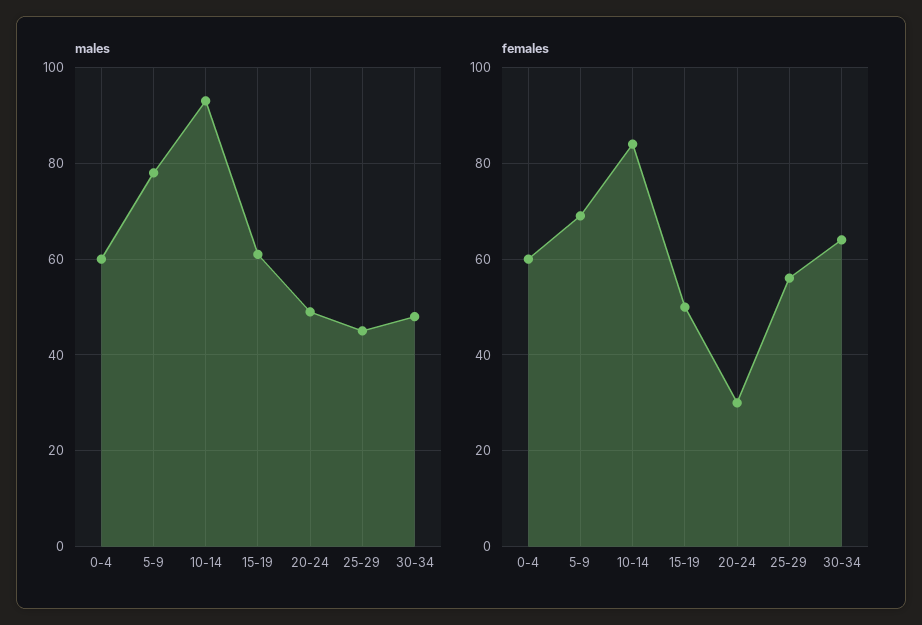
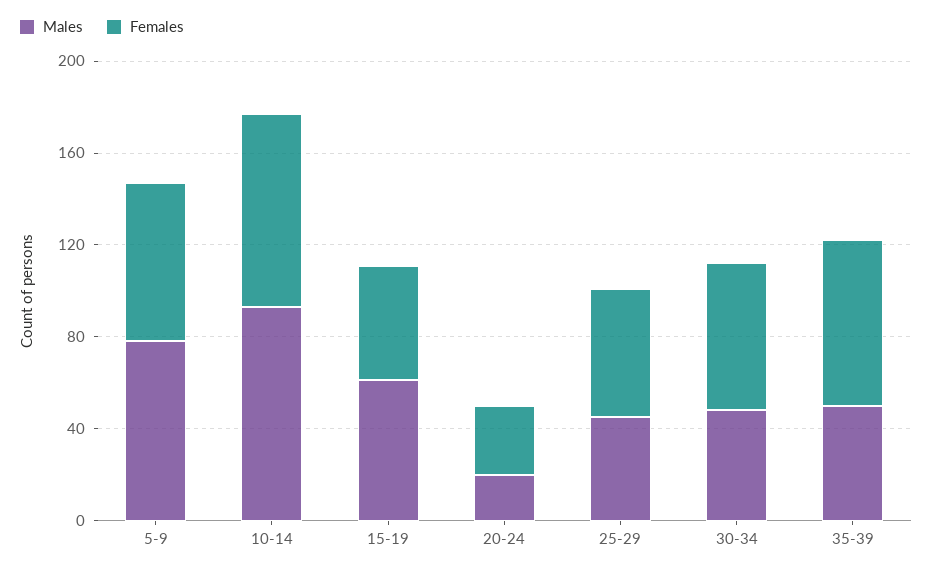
males, 0-4: 60 -> none
males, 20-24: 50 -> 20
females, 0-4: 60 -> none
males, 35-39: none -> 50
females, 35-39: none -> 70

